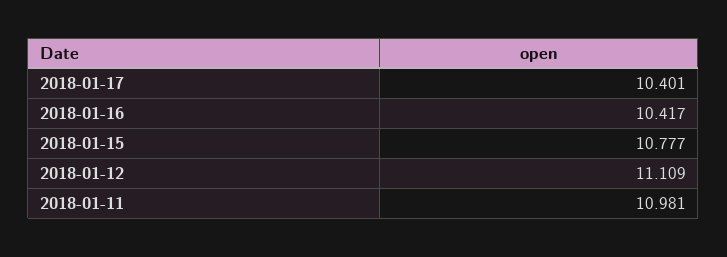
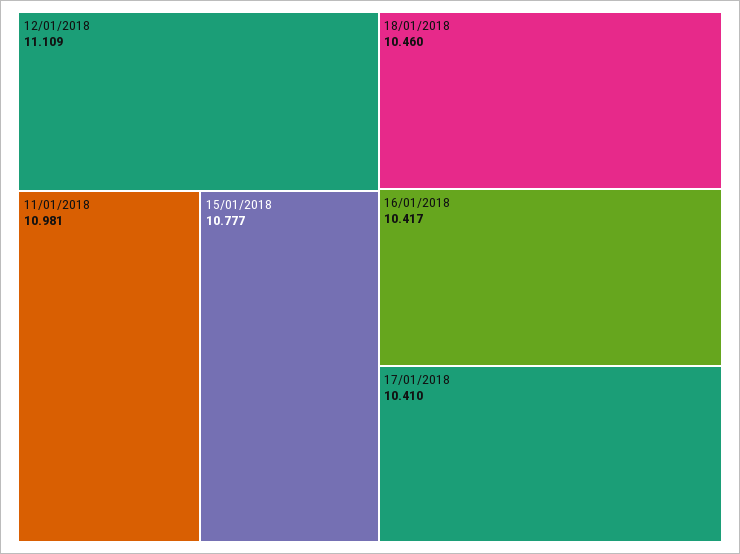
2018-01-17: 10.401 -> 10.41
18/01/2018: none -> 10.46

